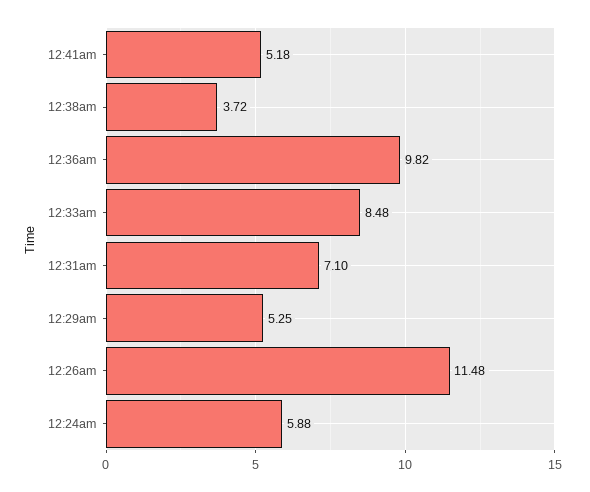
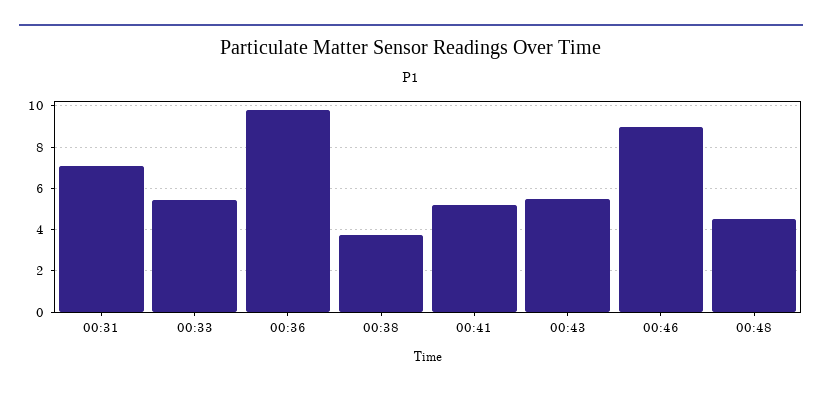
12:33am: 8.48 -> 5.5
12:29am: 5.25 -> none
12:26am: 11.48 -> none
12:24am: 5.88 -> none
00:43: none -> 5.5
00:46: none -> 9
00:48: none -> 4.5

